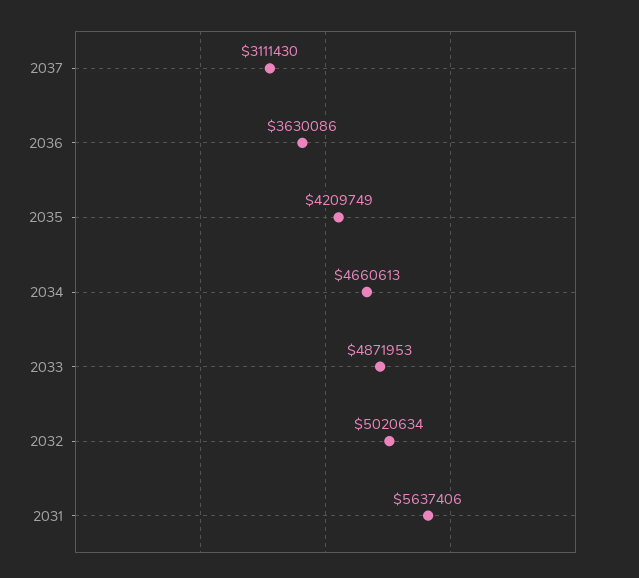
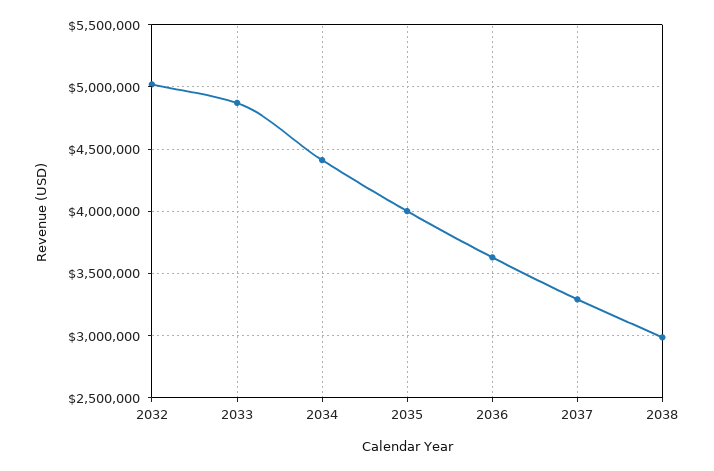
2037: 3111430 -> 3300000
2035: 4209749 -> 4000000
2034: 4660613 -> 4400000
2031: 5637406 -> none
2038: none -> 3000000

